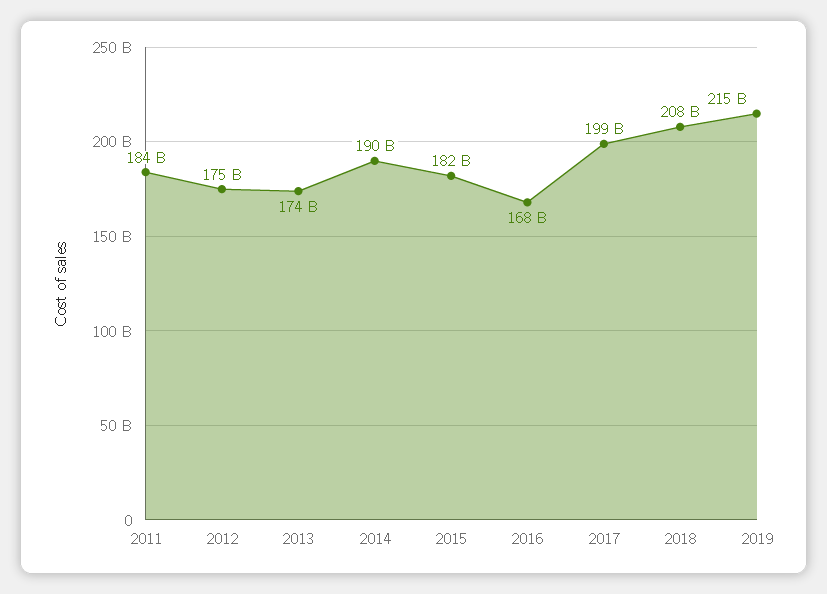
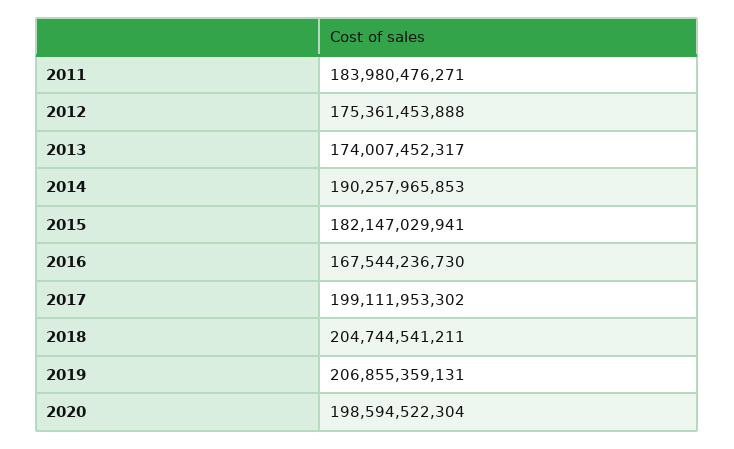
2018: 208000000000 -> 204744541211
2019: 215000000000 -> 206855359131
2020: none -> 198594522304

